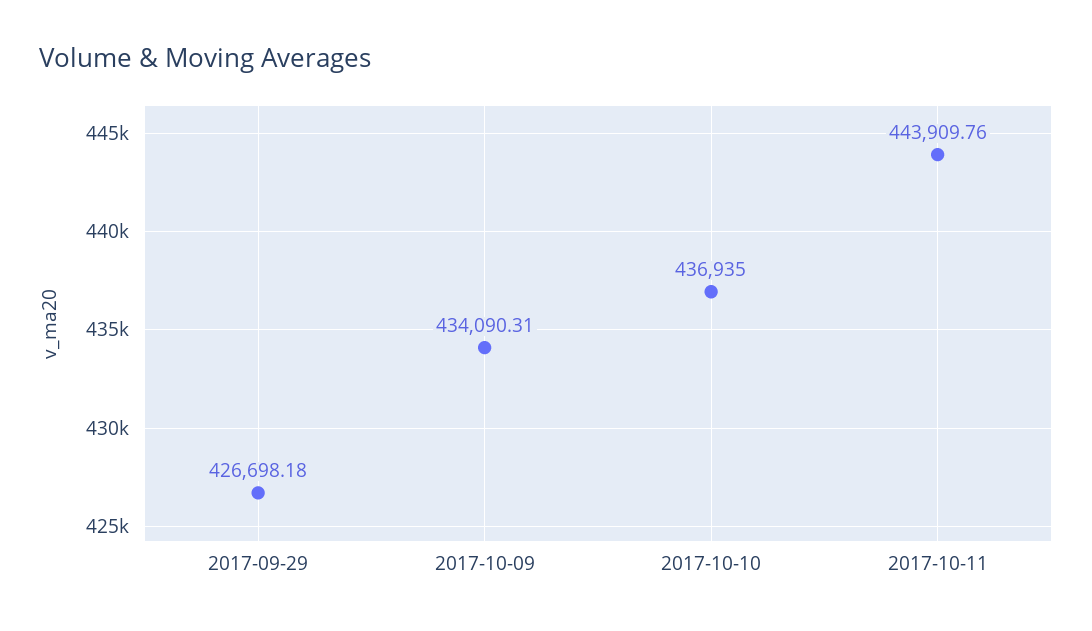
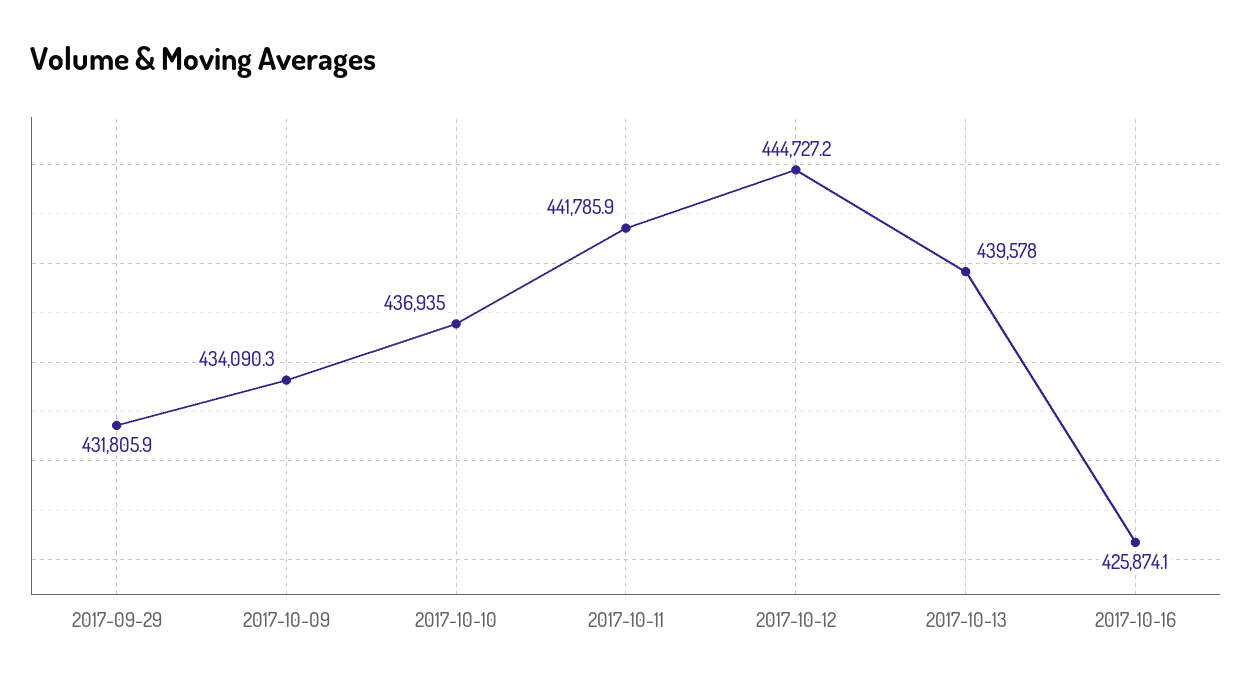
2017-09-29: 426698.18 -> 431805.9
2017-10-11: 443909.76 -> 441785.9
2017-10-12: none -> 444727.2
2017-10-13: none -> 439578
2017-10-16: none -> 425874.1

